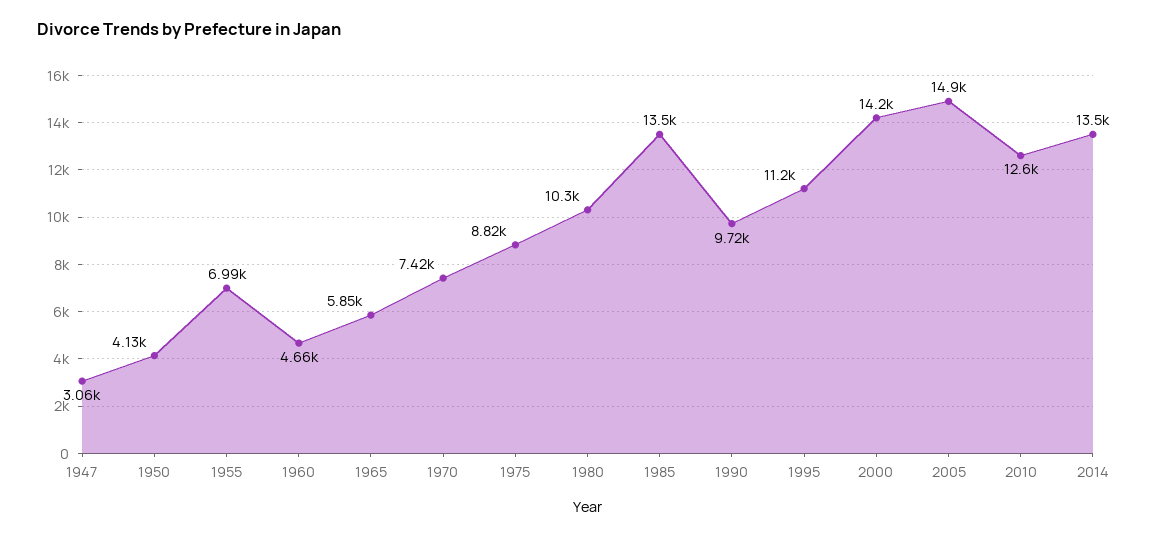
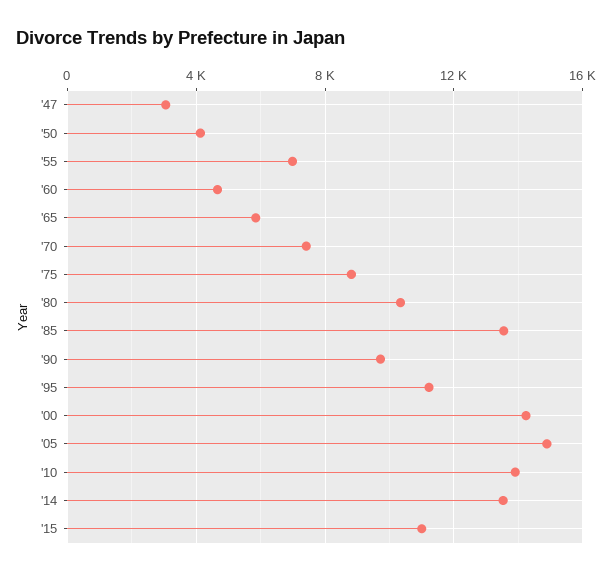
2010: 12600 -> 14000
'15: none -> 11000

